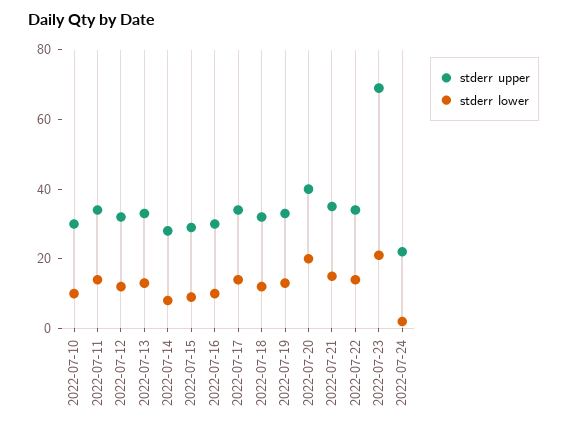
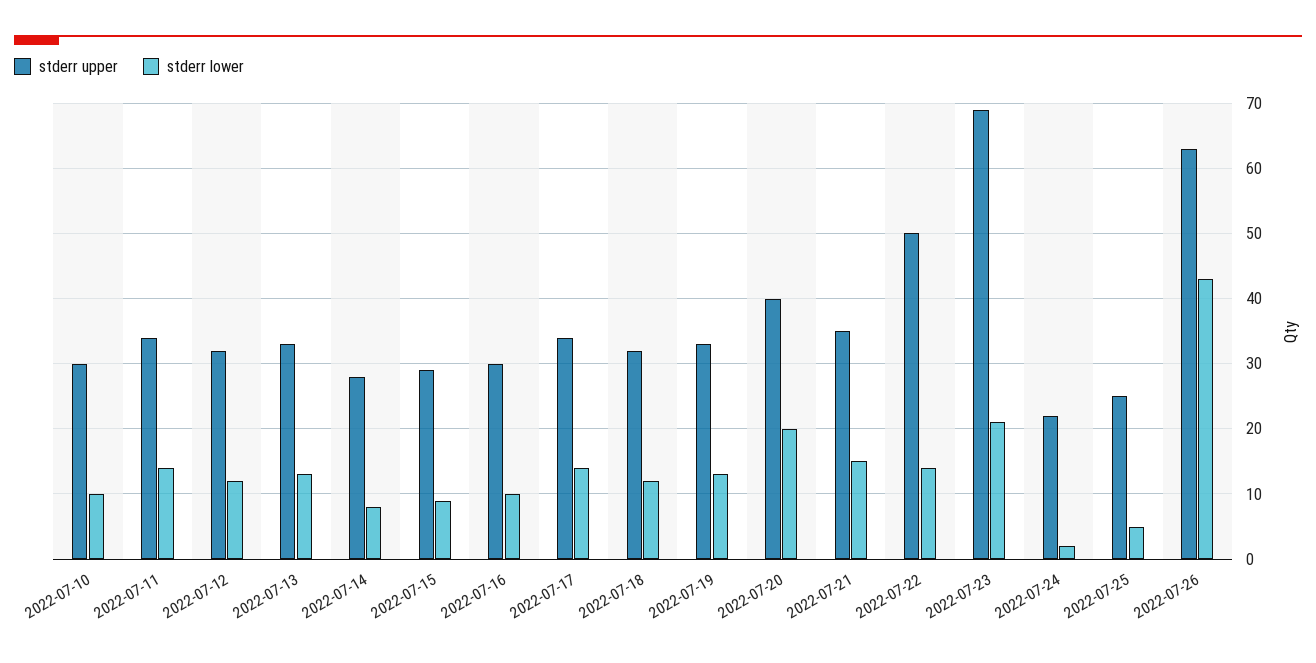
stderr upper, 2022-07-22: 35 -> 50
stderr upper, 2022-07-25: none -> 25
stderr lower, 2022-07-25: none -> 5
stderr upper, 2022-07-26: none -> 63
stderr lower, 2022-07-26: none -> 43

